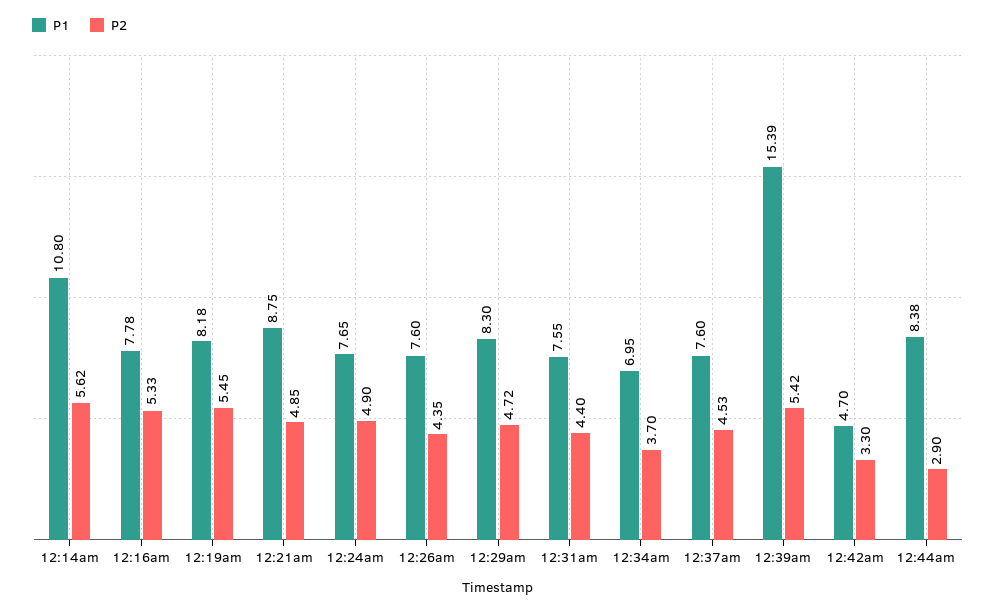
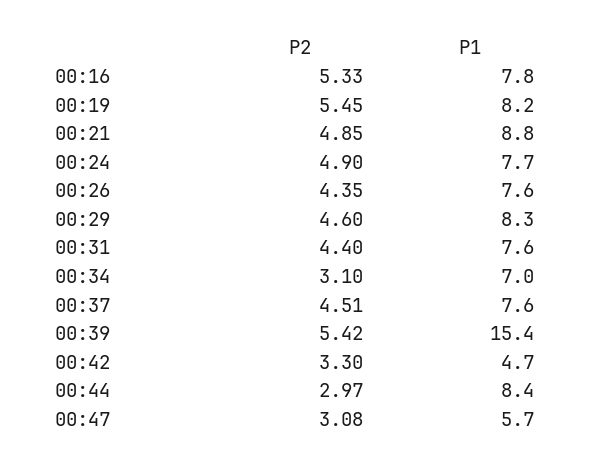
P1, 12:14am: 10.8 -> none
P2, 12:14am: 5.62 -> none
P2, 12:29am: 4.72 -> 4.6
P2, 12:34am: 3.7 -> 3.1
P2, 12:37am: 4.53 -> 4.51
P2, 12:44am: 2.9 -> 2.97
P2, 00:47: none -> 3.08
P1, 00:47: none -> 5.7

